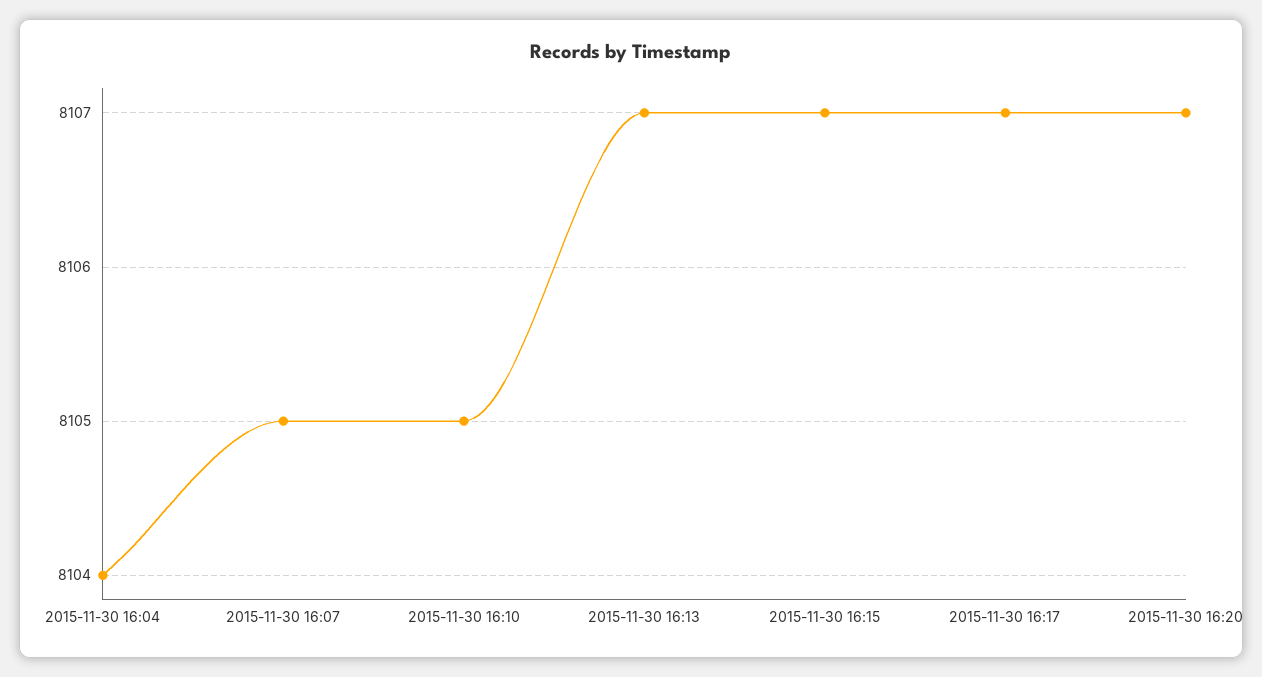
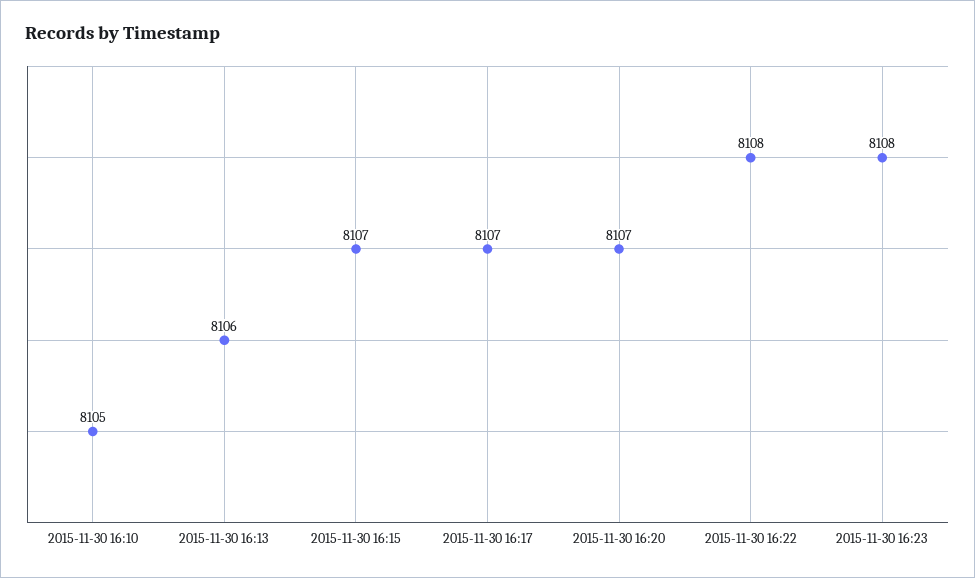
2015-11-30 16:04: 8104 -> none
2015-11-30 16:07: 8105 -> none
2015-11-30 16:13: 8107 -> 8106
2015-11-30 16:22: none -> 8108
2015-11-30 16:23: none -> 8108

